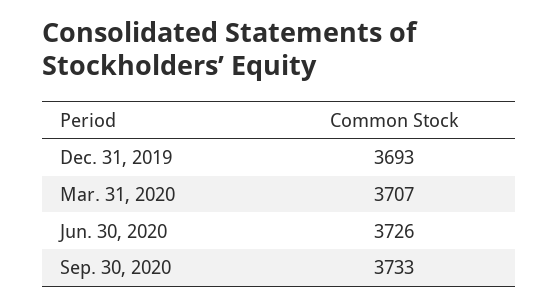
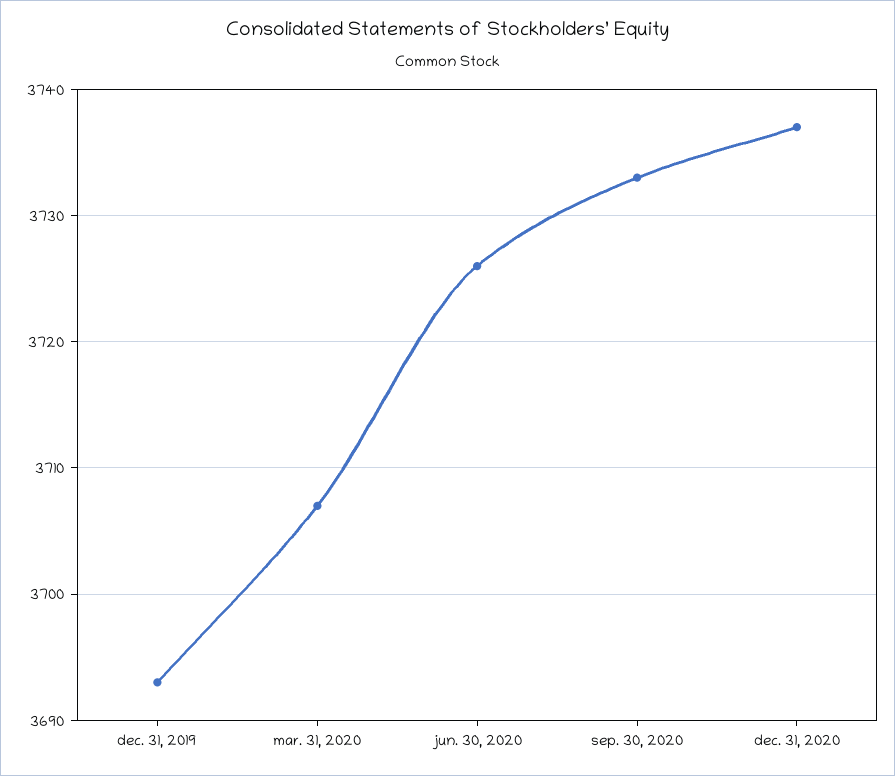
dec. 31, 2020: none -> 3737

